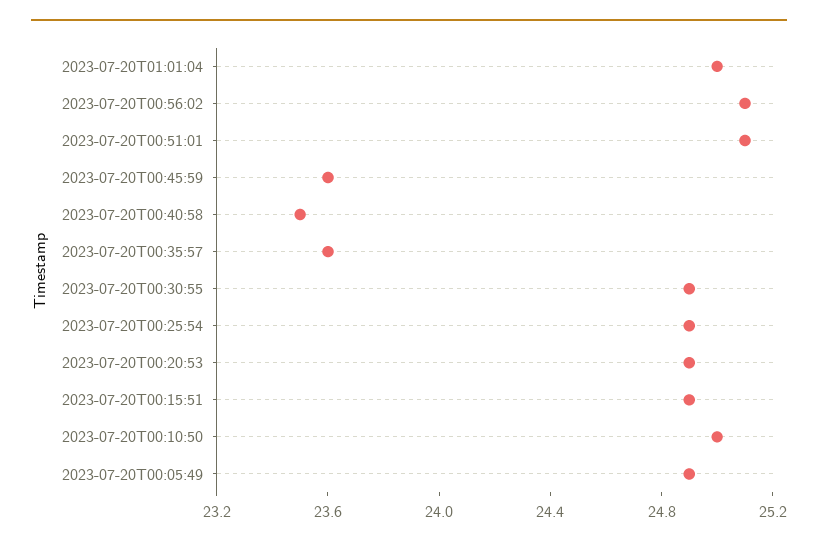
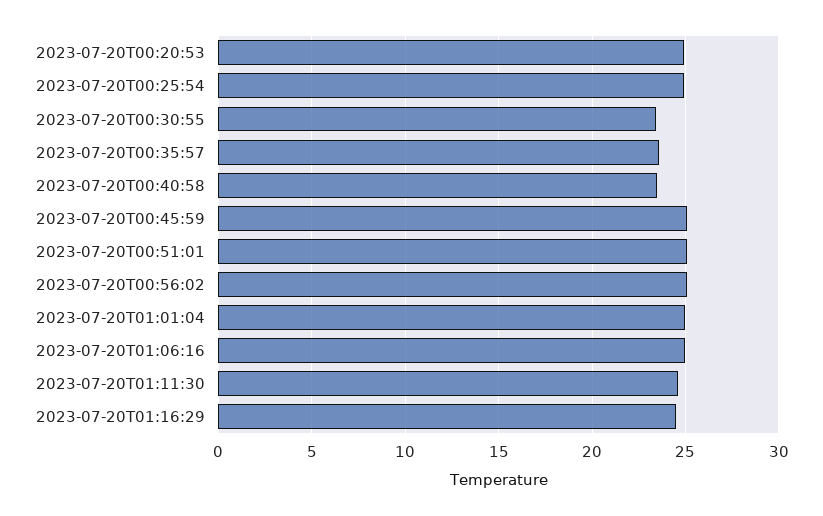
2023-07-20T00:45:59: 23.6 -> 25
2023-07-20T00:30:55: 24.9 -> 23.5
2023-07-20T00:15:51: 24.9 -> none
2023-07-20T00:10:50: 25 -> none
2023-07-20T00:05:49: 24.9 -> none
2023-07-20T01:06:16: none -> 25
2023-07-20T01:11:30: none -> 24.5
2023-07-20T01:16:29: none -> 24.5

